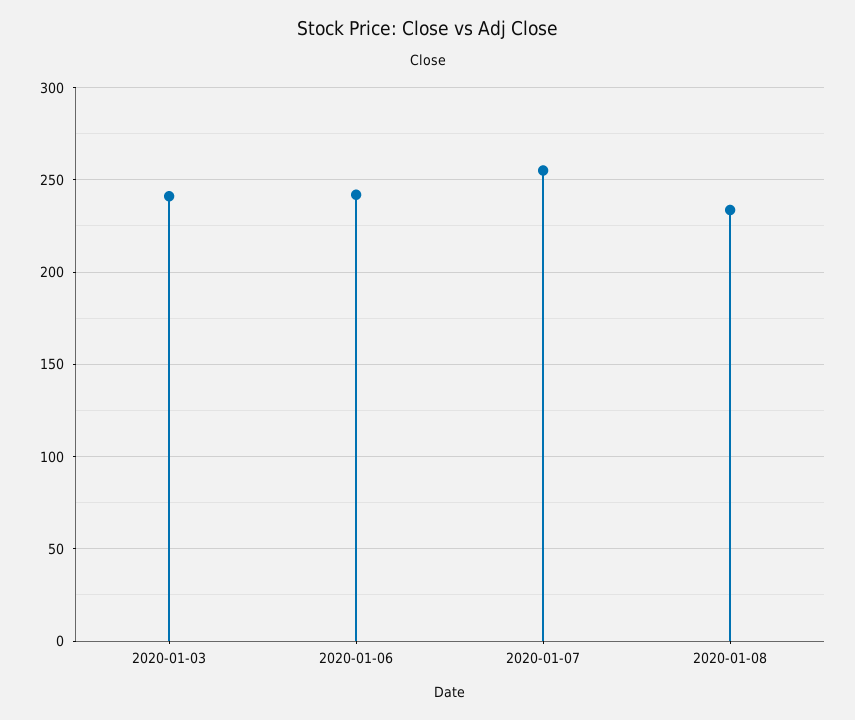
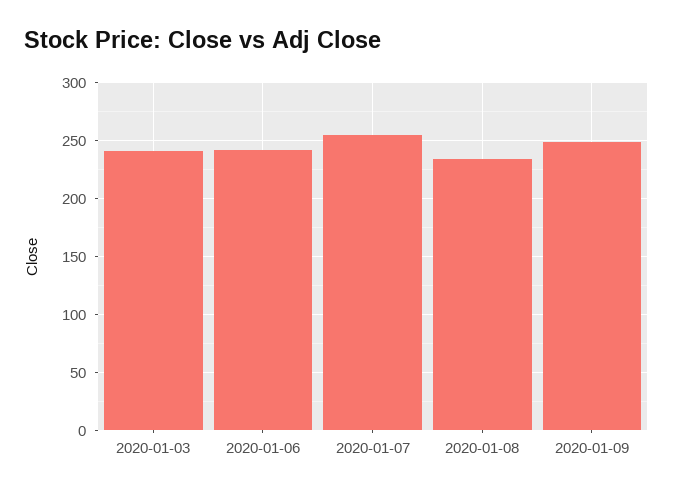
2020-01-09: none -> 250

